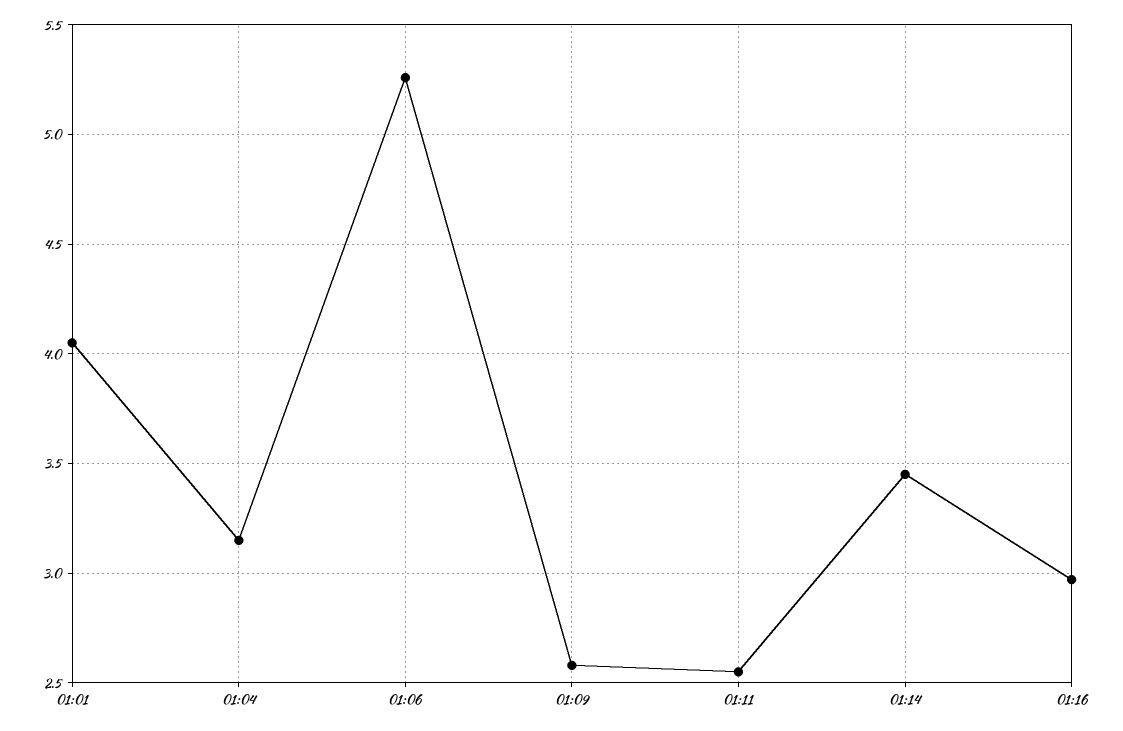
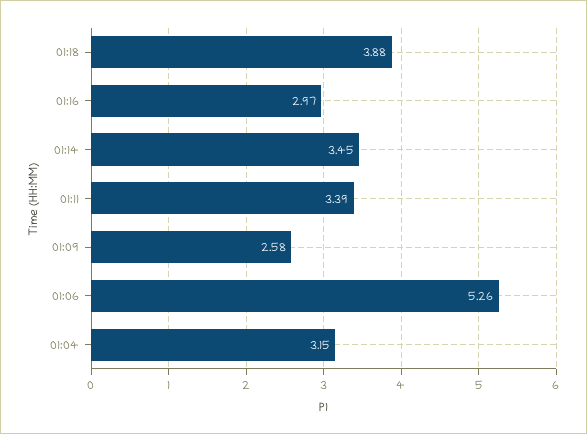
01:01: 4.05 -> none
01:11: 2.55 -> 3.39
01:18: none -> 3.88

